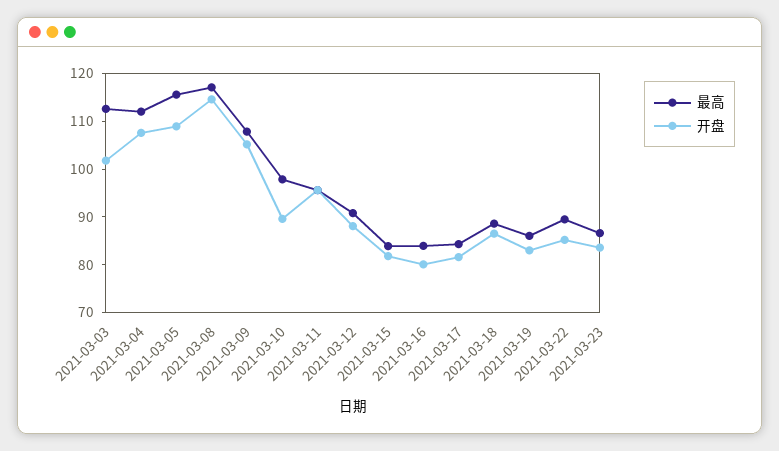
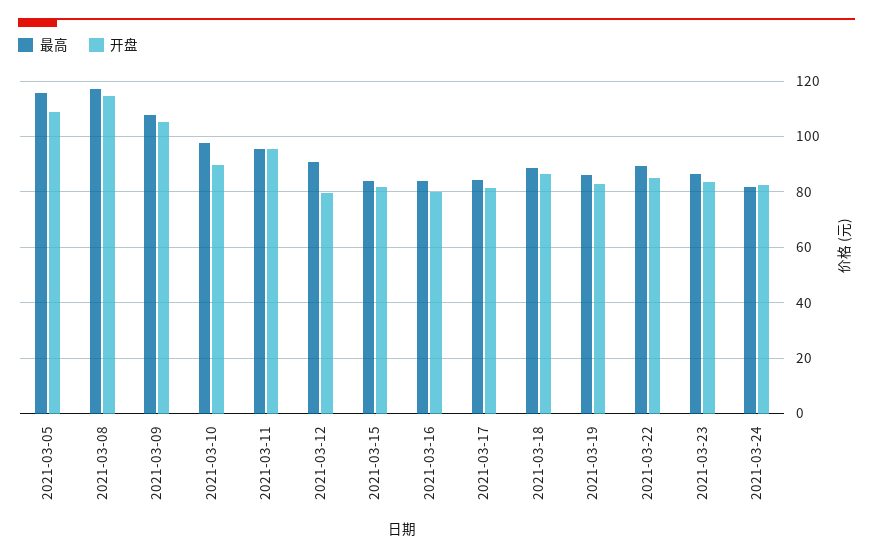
最高, 2021-03-03: 112 -> none
开盘, 2021-03-03: 102 -> none
最高, 2021-03-04: 112 -> none
开盘, 2021-03-04: 108 -> none
开盘, 2021-03-12: 88 -> 80
最高, 2021-03-24: none -> 82.5
开盘, 2021-03-24: none -> 82.5

